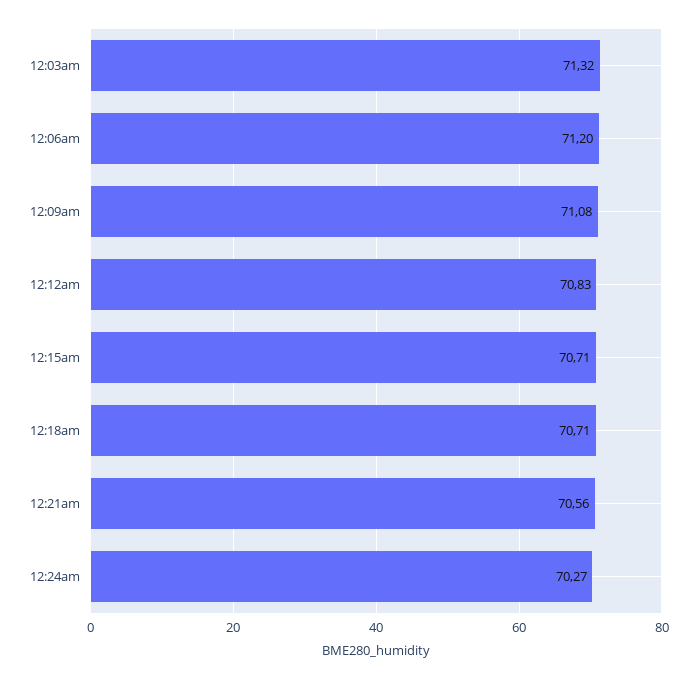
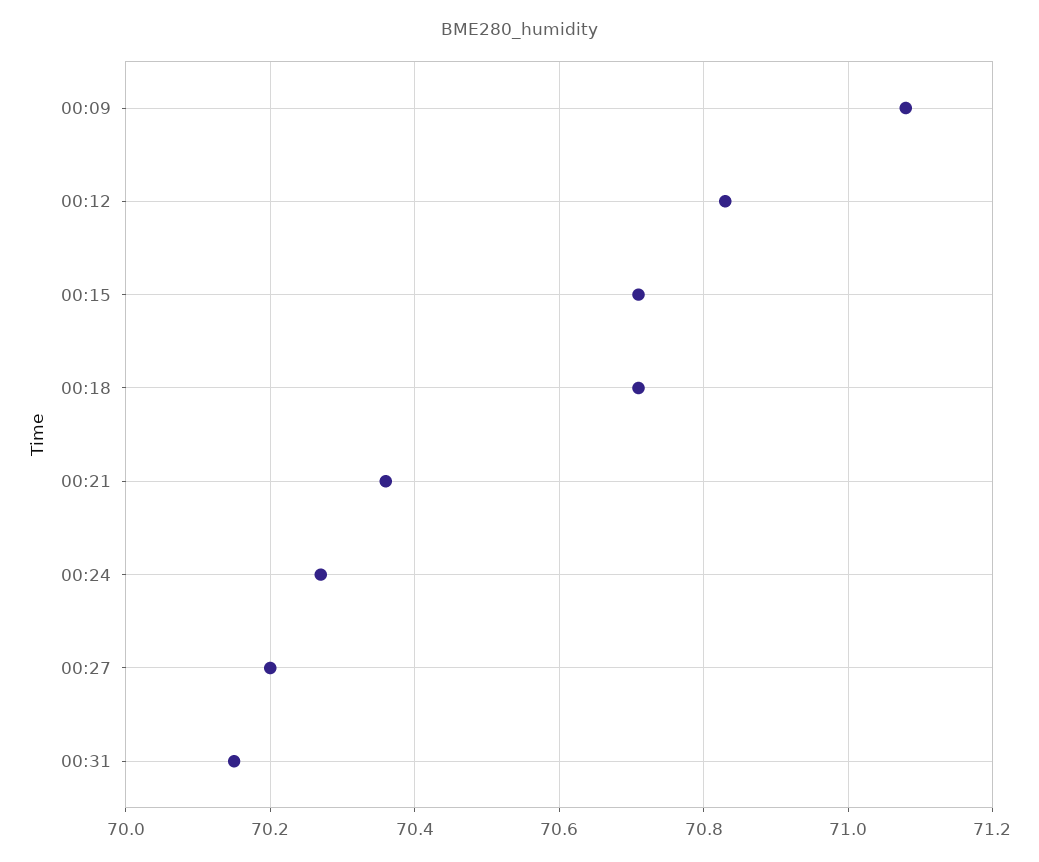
12:03am: 71.32 -> none
12:06am: 71.2 -> none
12:21am: 70.56 -> 70.35
00:27: none -> 70.2
00:31: none -> 70.15

